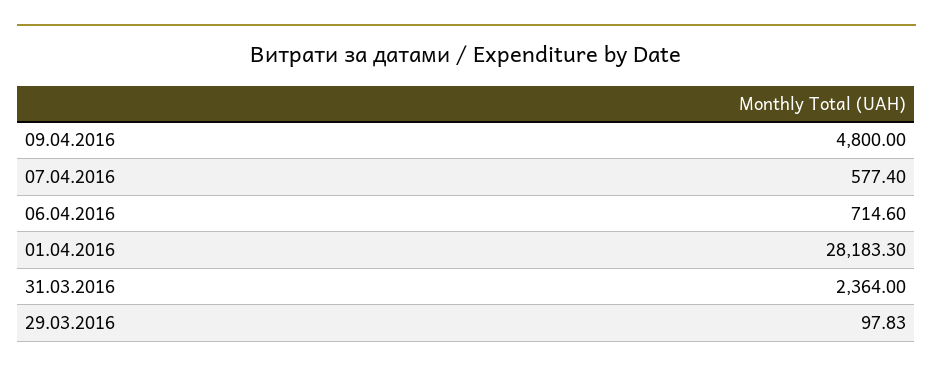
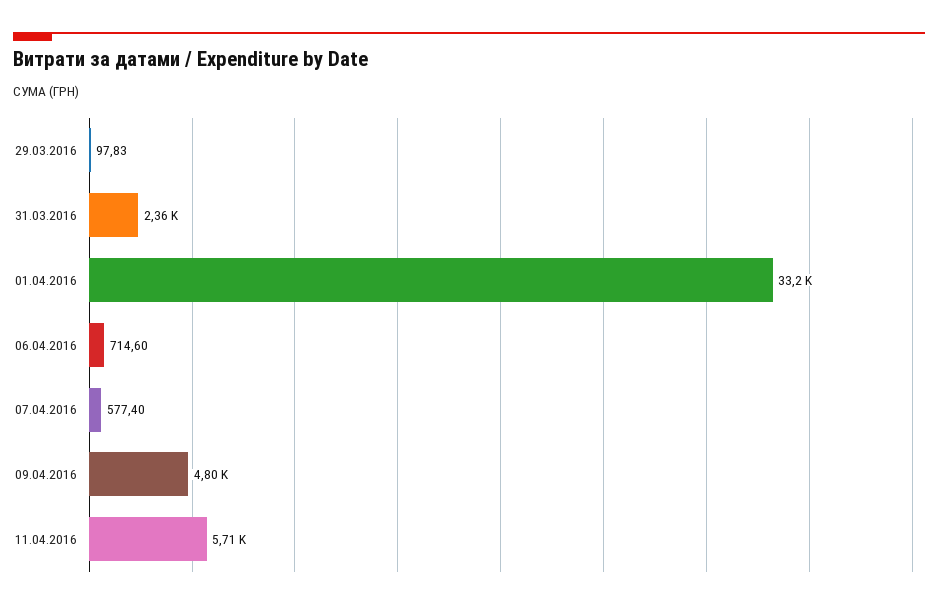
01.04.2016: 28183.3 -> 33200
11.04.2016: none -> 5710

